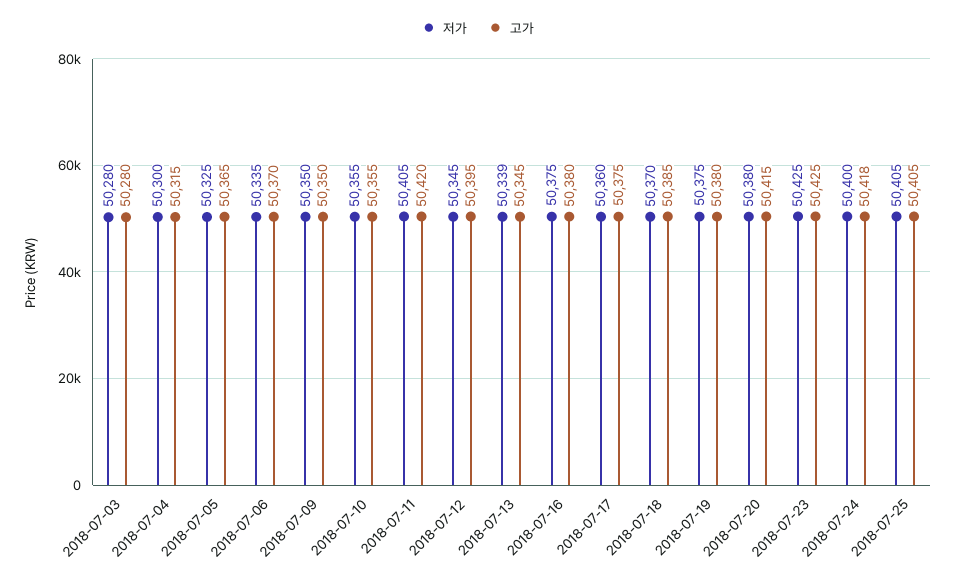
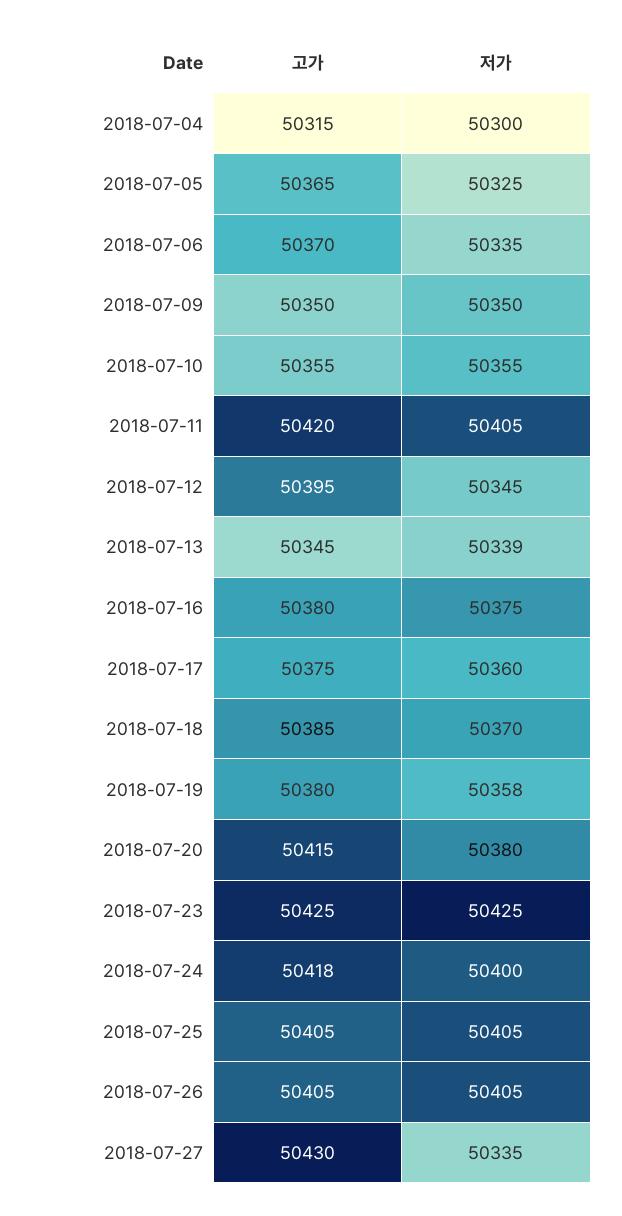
저가, 2018-07-03: 50280 -> none
고가, 2018-07-03: 50280 -> none
저가, 2018-07-19: 50375 -> 50358
고가, 2018-07-26: none -> 50405
저가, 2018-07-26: none -> 50405
고가, 2018-07-27: none -> 50430
저가, 2018-07-27: none -> 50335

